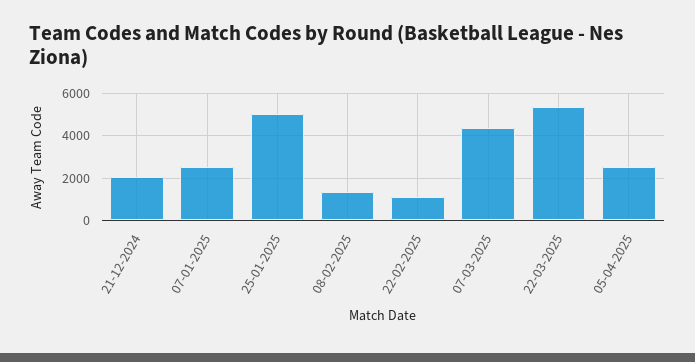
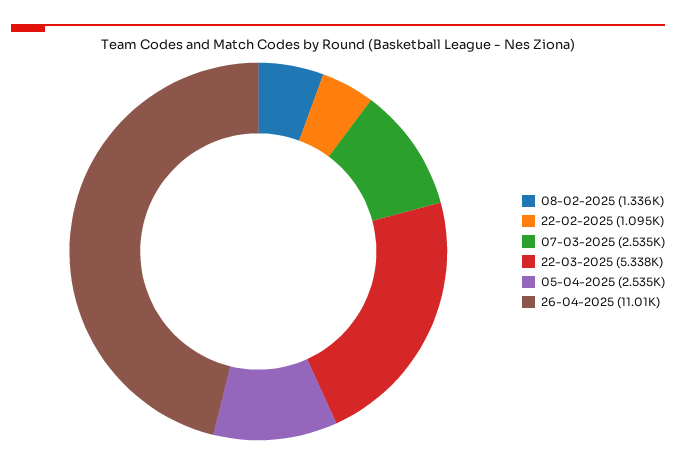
21-12-2024: 2000 -> none
07-01-2025: 2500 -> none
25-01-2025: 5000 -> none
07-03-2025: 4500 -> 2535
26-04-2025: none -> 11010

